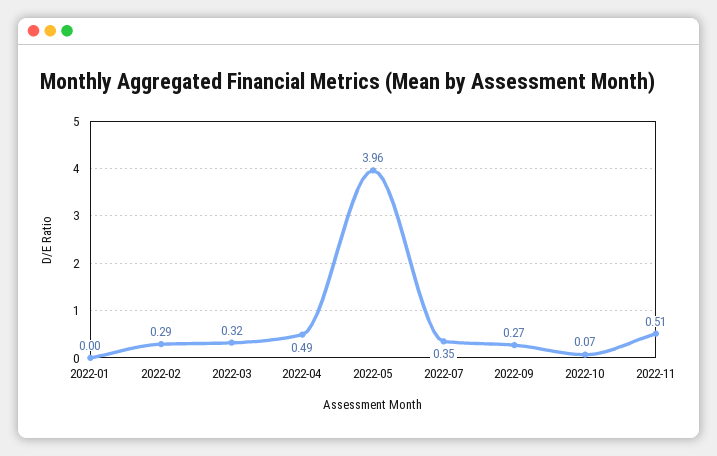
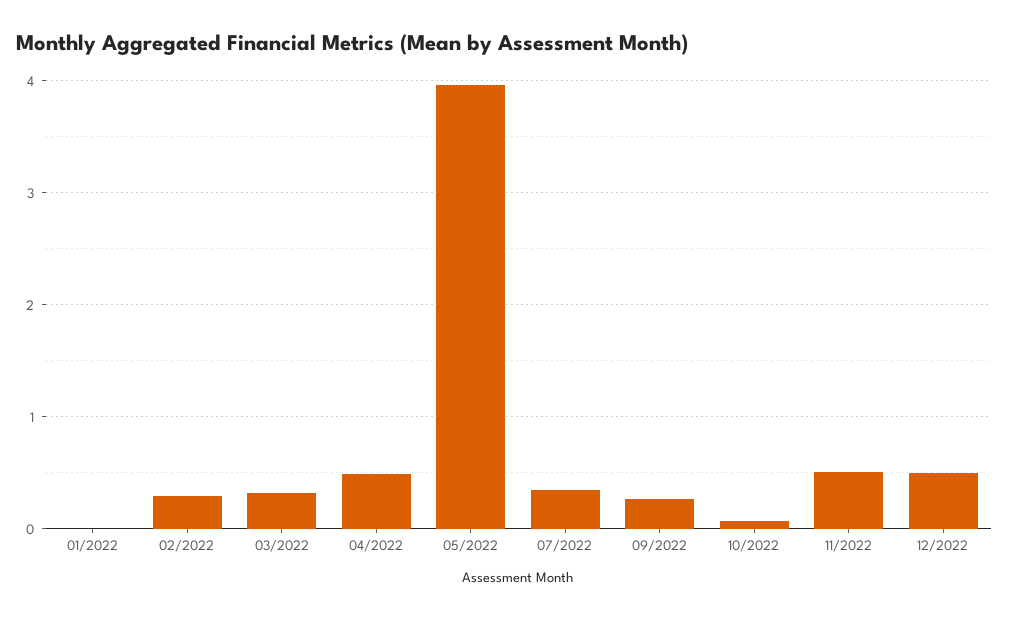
12/2022: none -> 0.5

